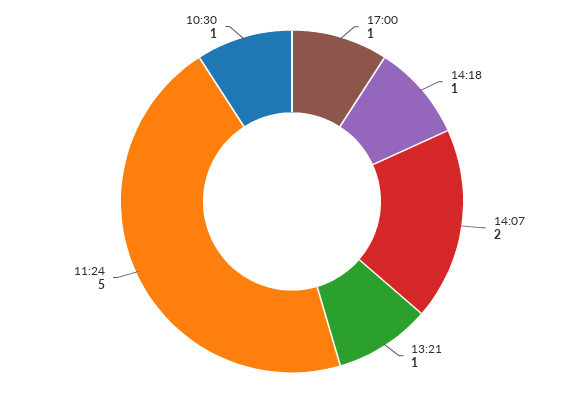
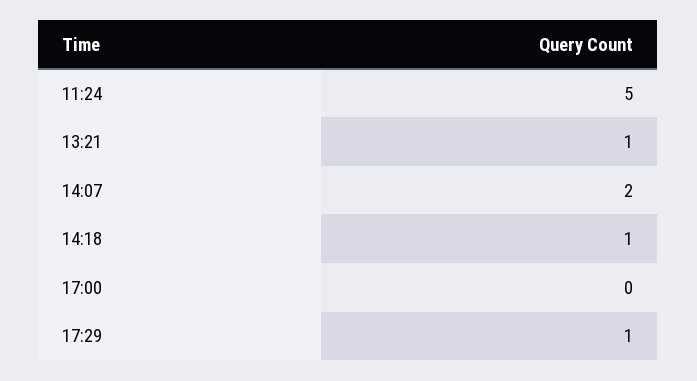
17:00: 1 -> 0
10:30: 1 -> none
17:29: none -> 1

